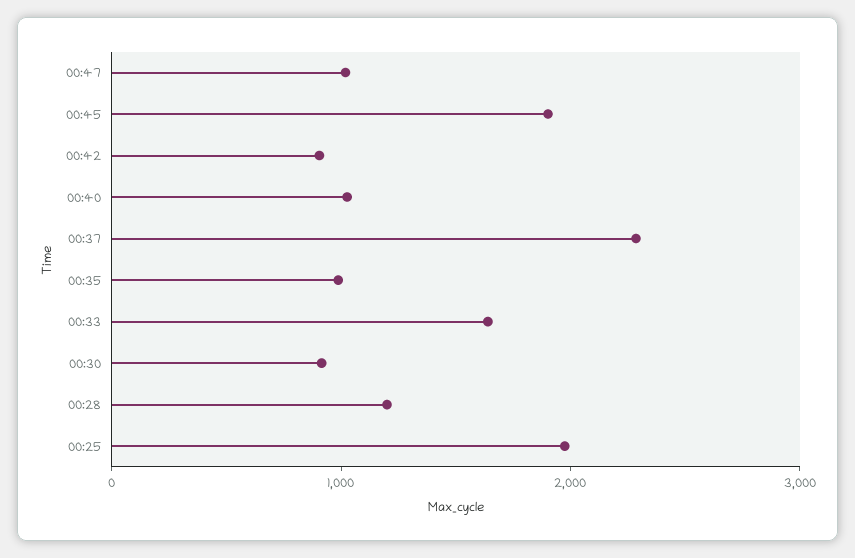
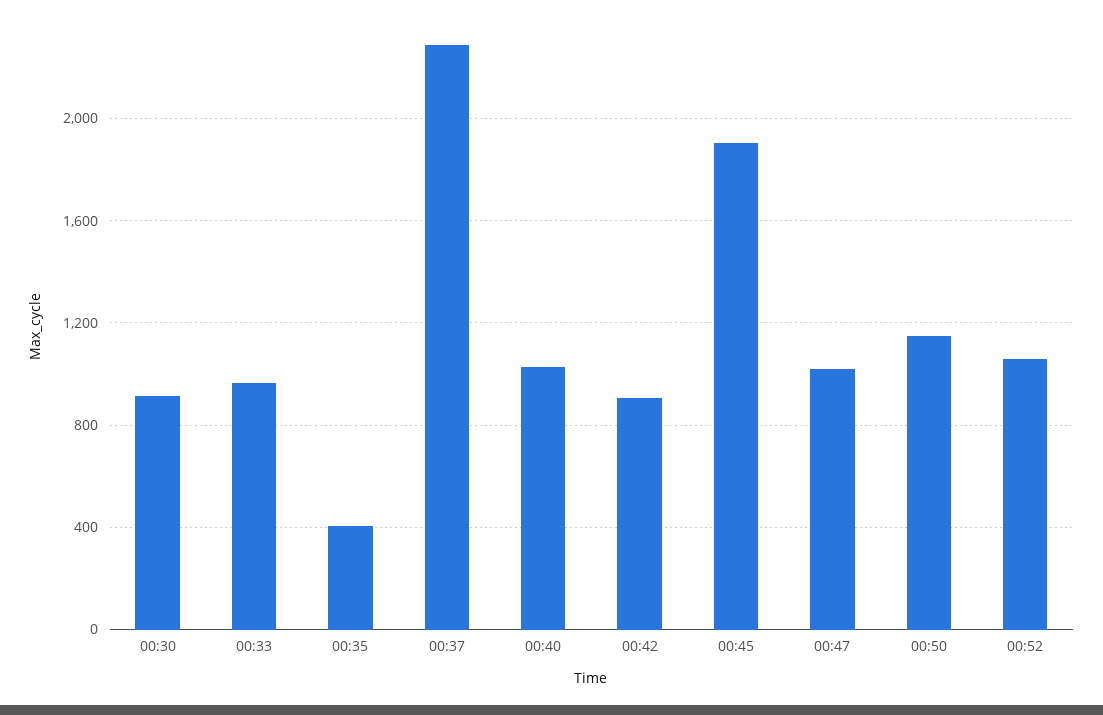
00:35: 1000 -> 400
00:33: 1600 -> 950
00:28: 1200 -> none
00:25: 2000 -> none
00:50: none -> 1150
00:52: none -> 1050

